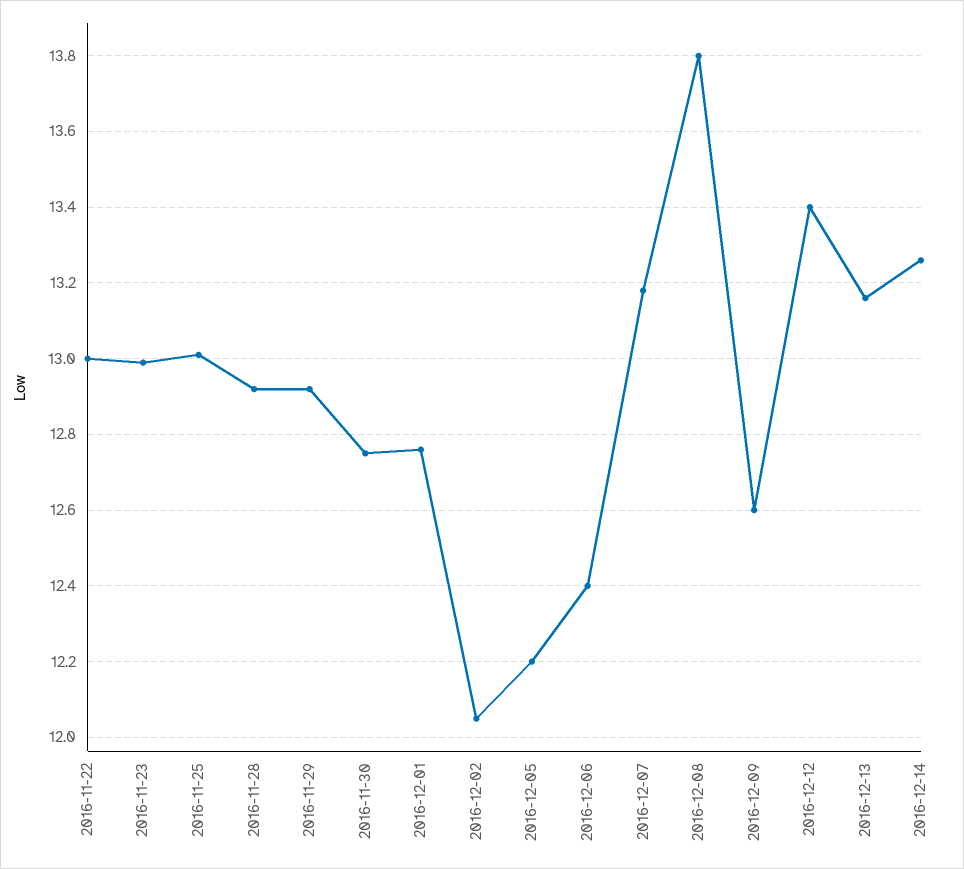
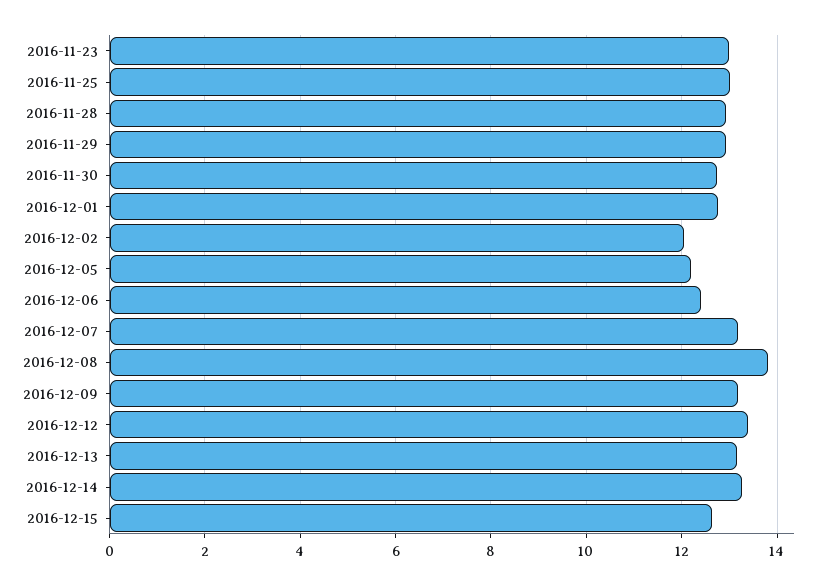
2016-11-22: 13 -> none
2016-12-09: 12.6 -> 13.2
2016-12-15: none -> 12.6

